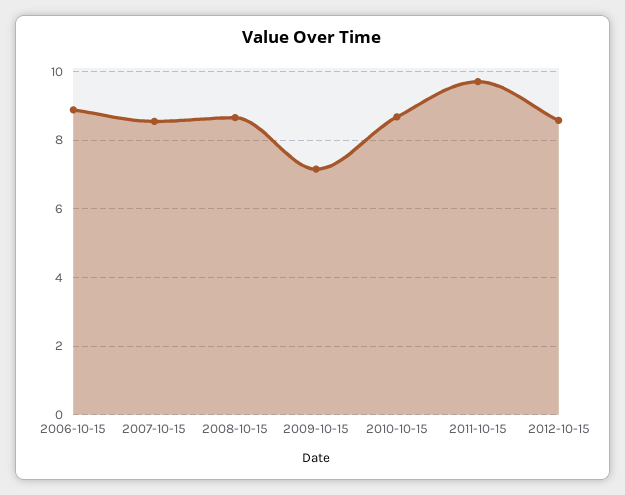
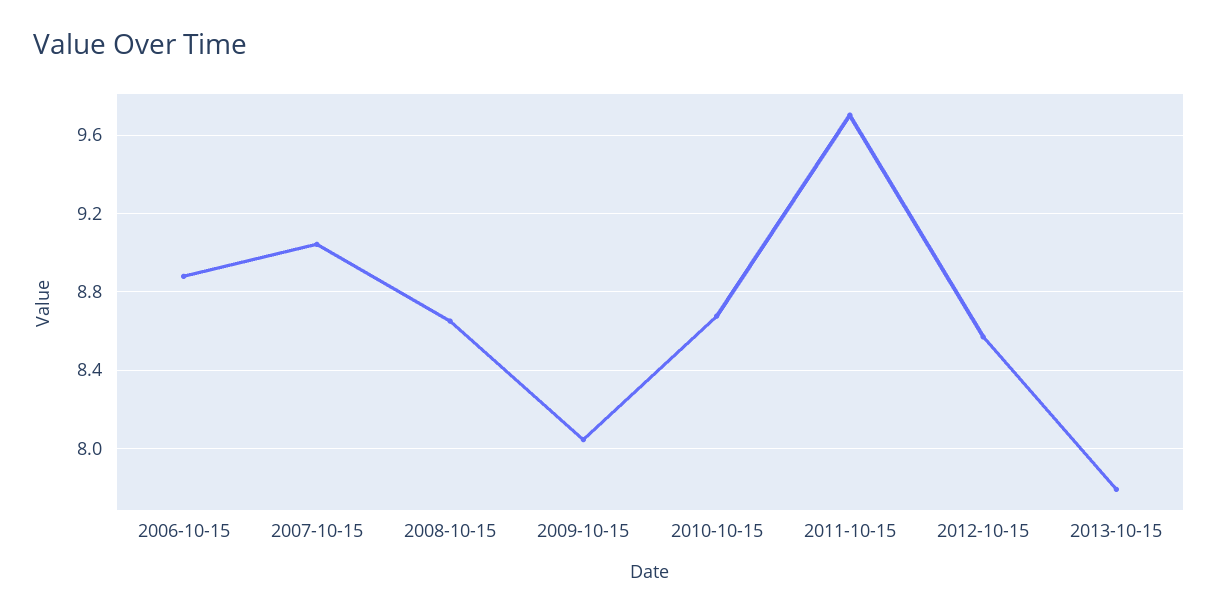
2007-10-15: 8.6 -> 9.05
2009-10-15: 7.2 -> 8.05
2013-10-15: none -> 7.8

